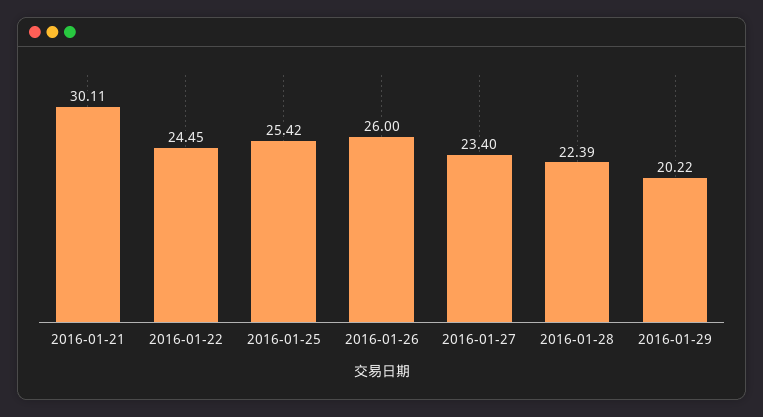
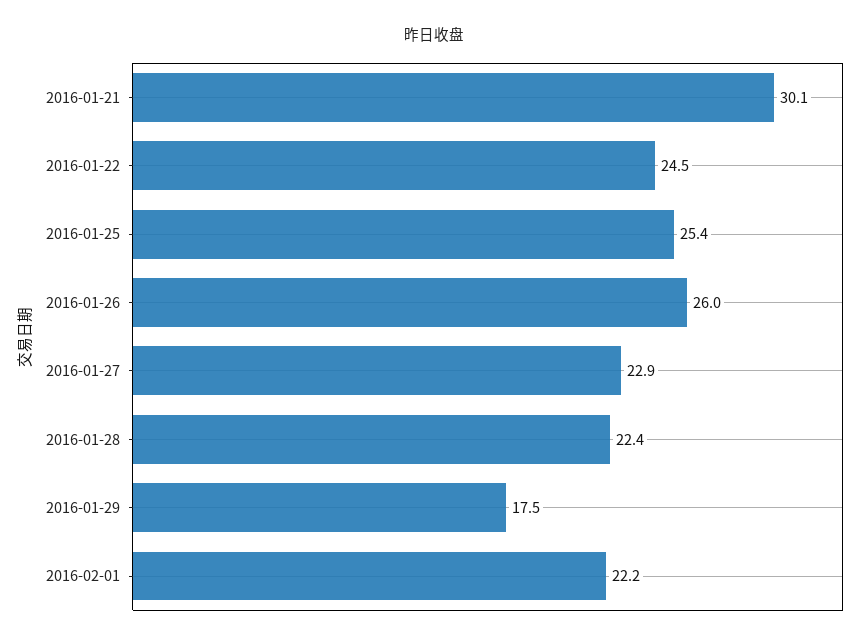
2016-01-27: 23.4 -> 22.9
2016-01-29: 20.22 -> 17.5
2016-02-01: none -> 22.2

